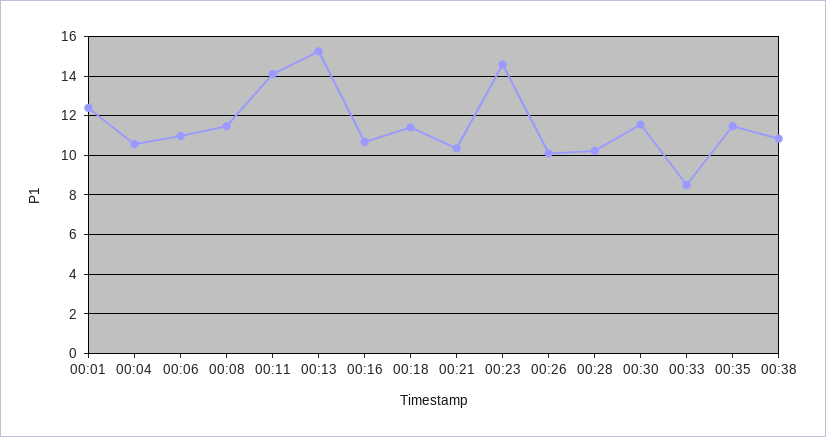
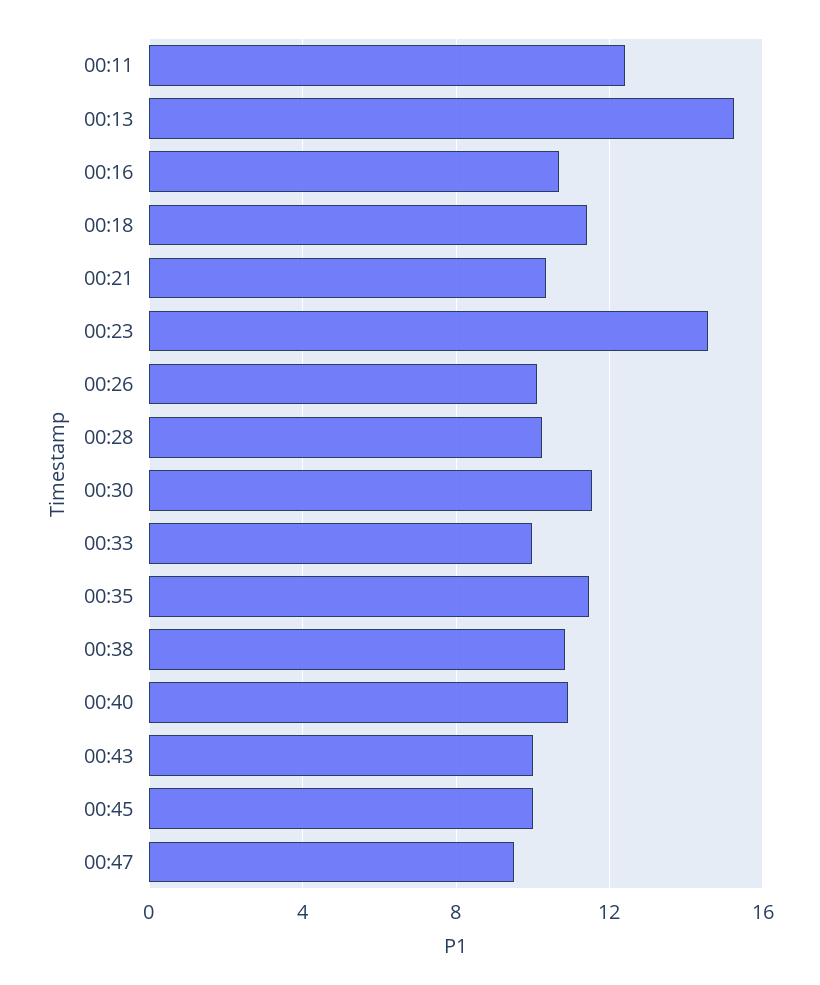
00:01: 12.5 -> none
00:04: 10.5 -> none
00:06: 11 -> none
00:08: 11.5 -> none
00:11: 14 -> 12.5
00:33: 8.5 -> 10
00:40: none -> 11
00:43: none -> 10
00:45: none -> 10
00:47: none -> 9.5

